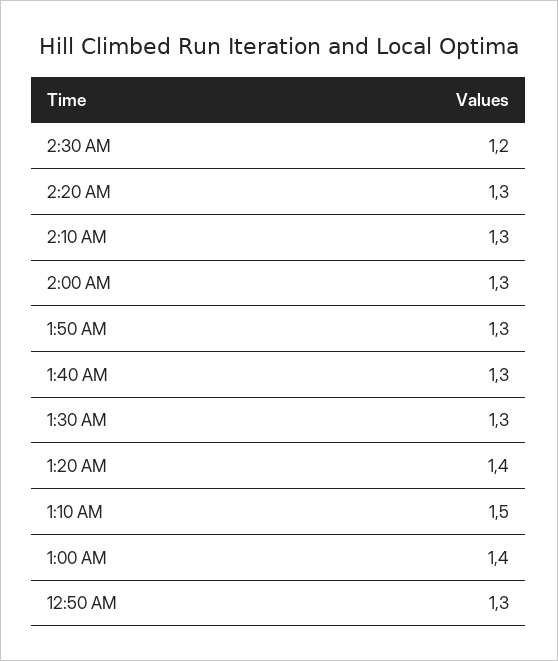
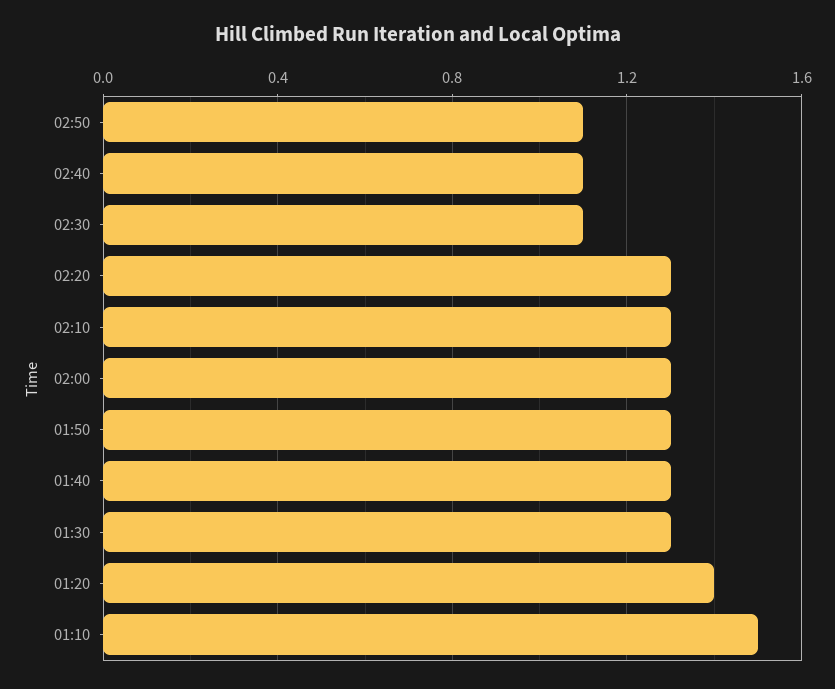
2:30 AM: 1.2 -> 1.1
1:00 AM: 1.4 -> none
12:50 AM: 1.3 -> none
02:50: none -> 1.1
02:40: none -> 1.1

